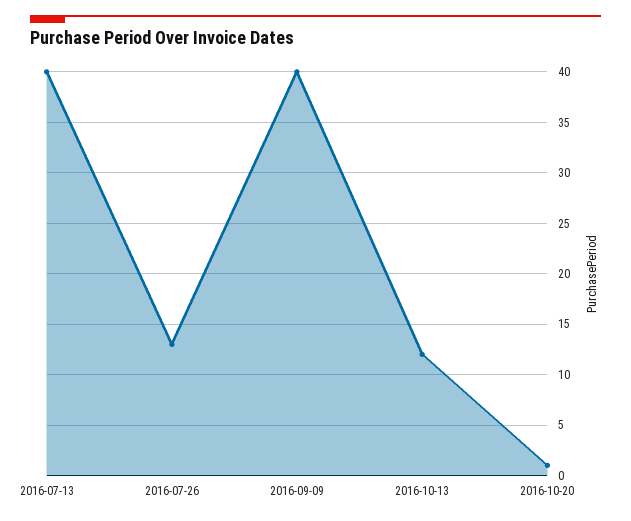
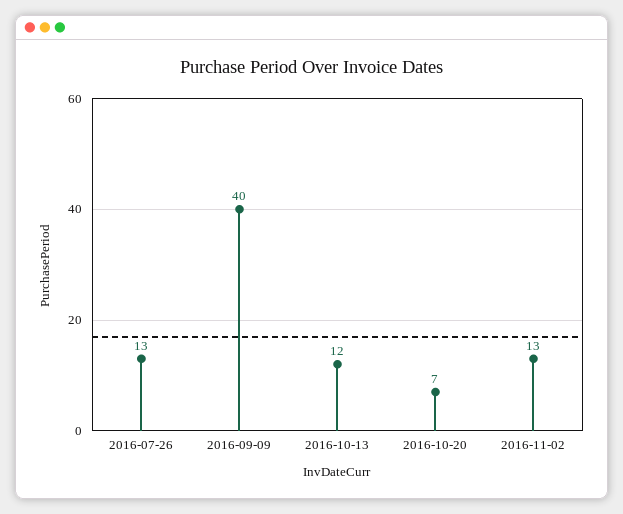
2016-07-13: 40 -> none
2016-10-20: 1 -> 7
2016-11-02: none -> 13

